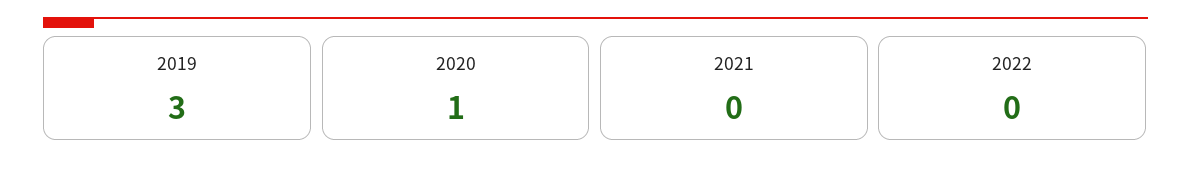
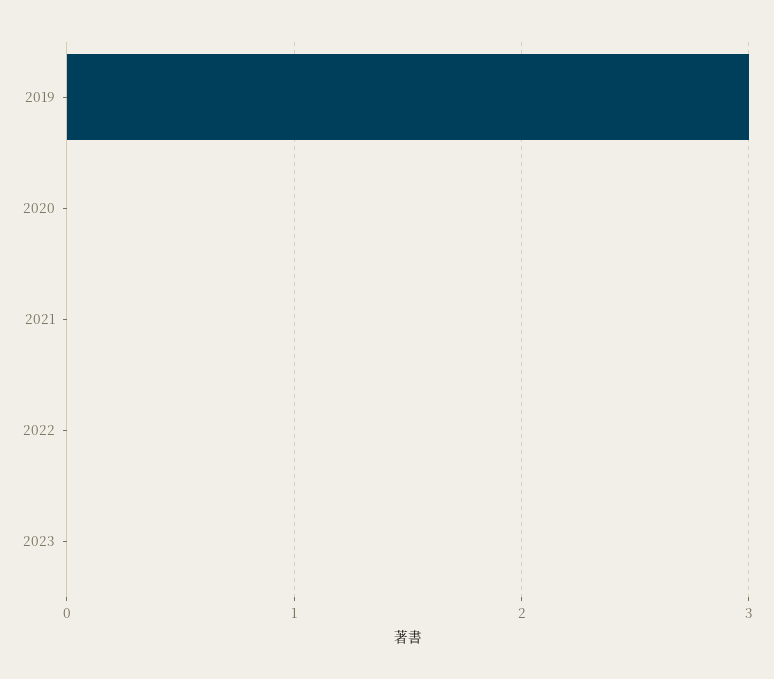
2020: 1 -> 0
2023: none -> 0

